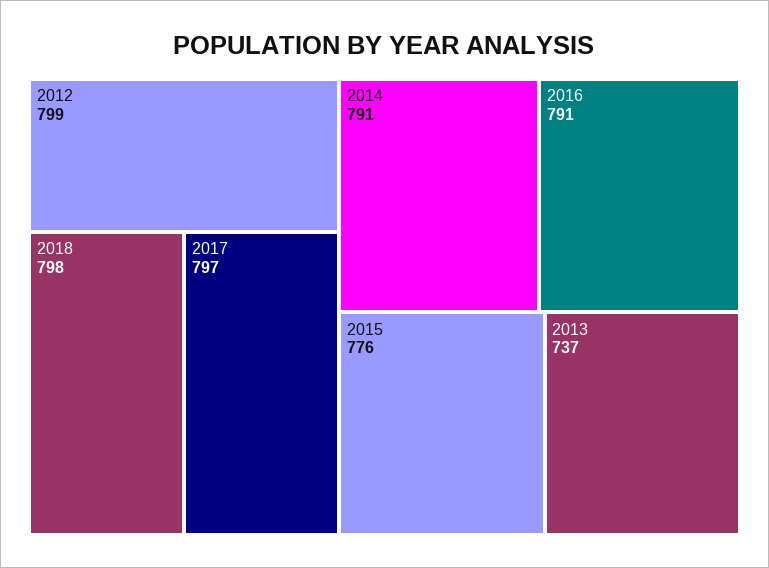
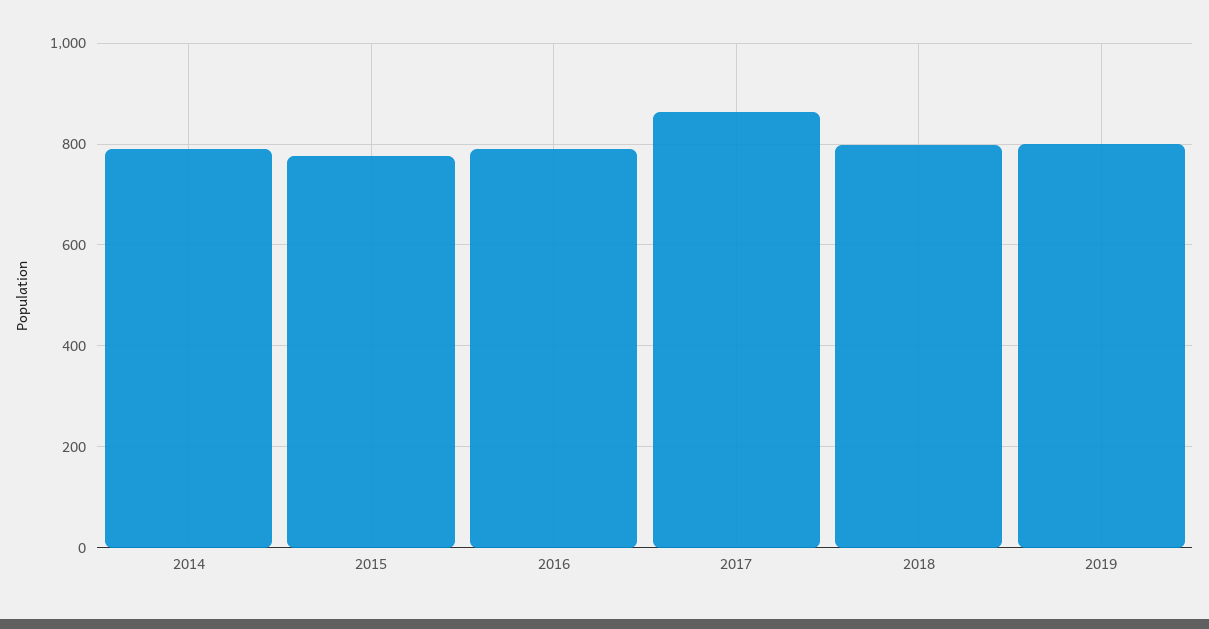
2012: 799 -> none
2017: 797 -> 860
2013: 737 -> none
2019: none -> 800

